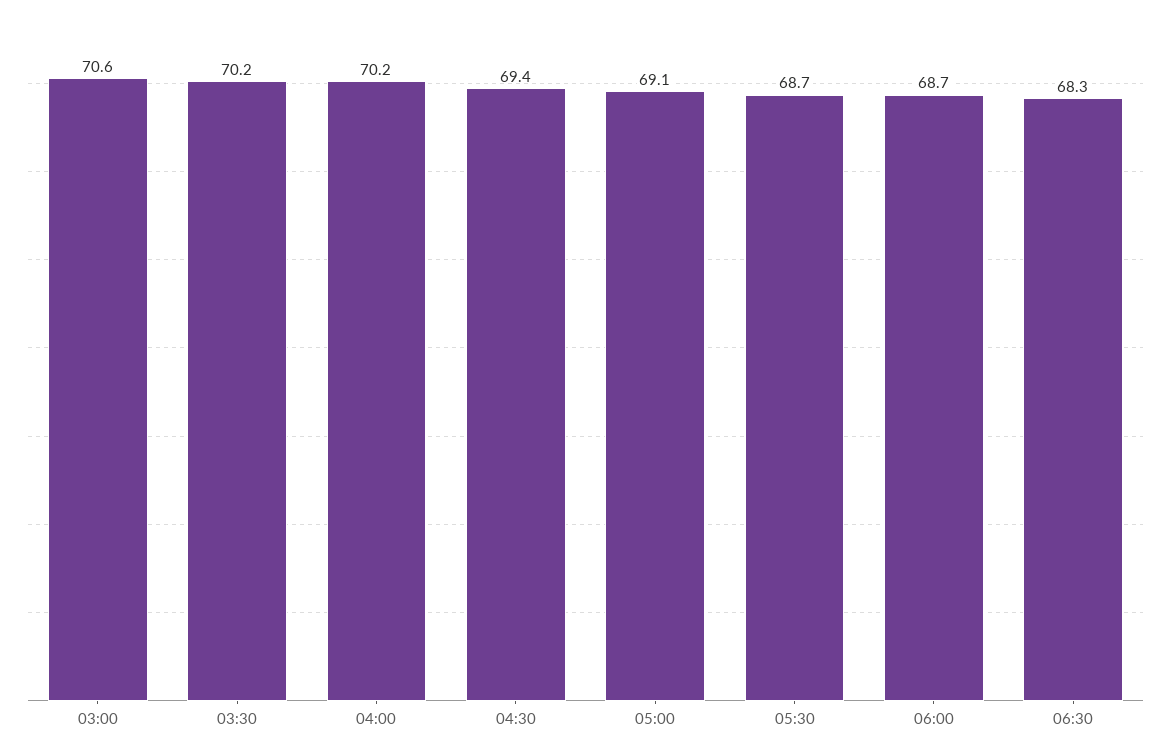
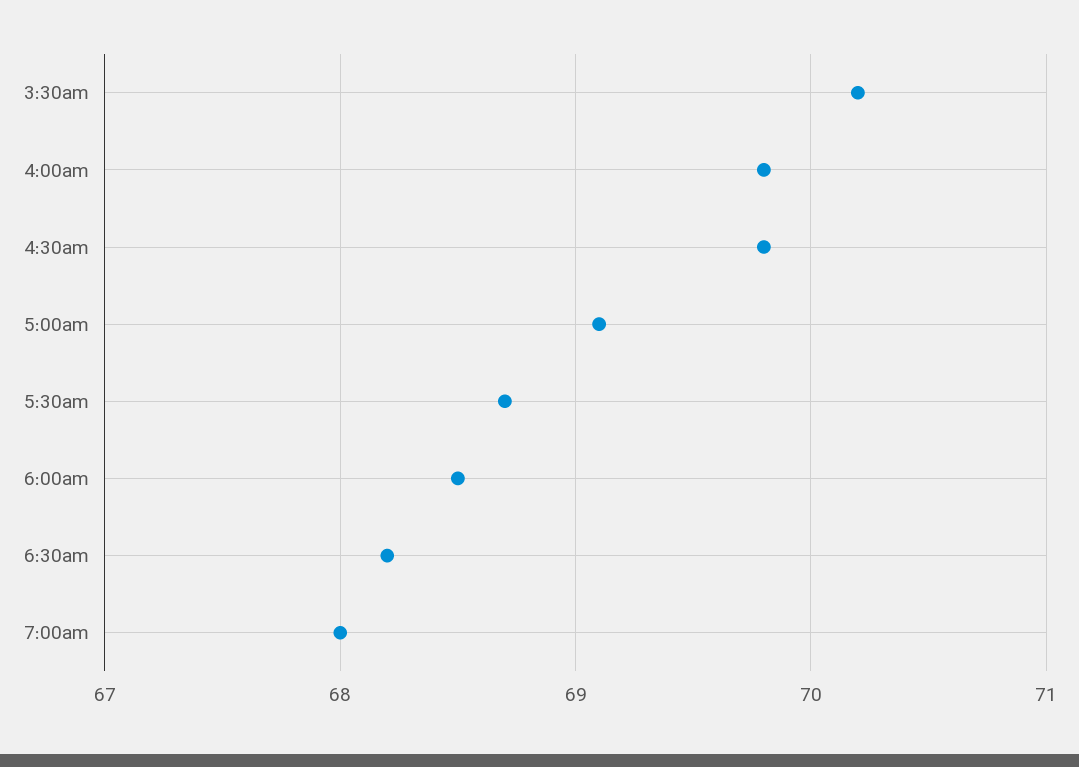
03:00: 70.6 -> none
04:00: 70.2 -> 69.8
04:30: 69.4 -> 69.8
06:00: 68.7 -> 68.5
06:30: 68.3 -> 68.2
7:00am: none -> 68

